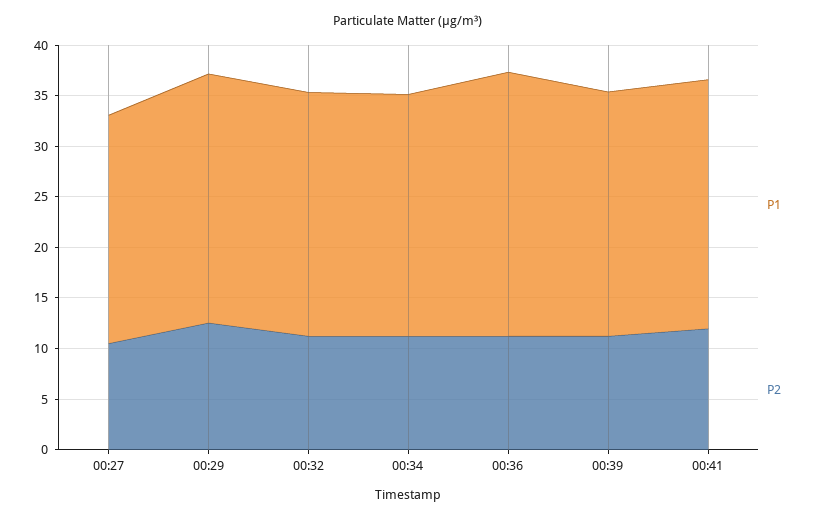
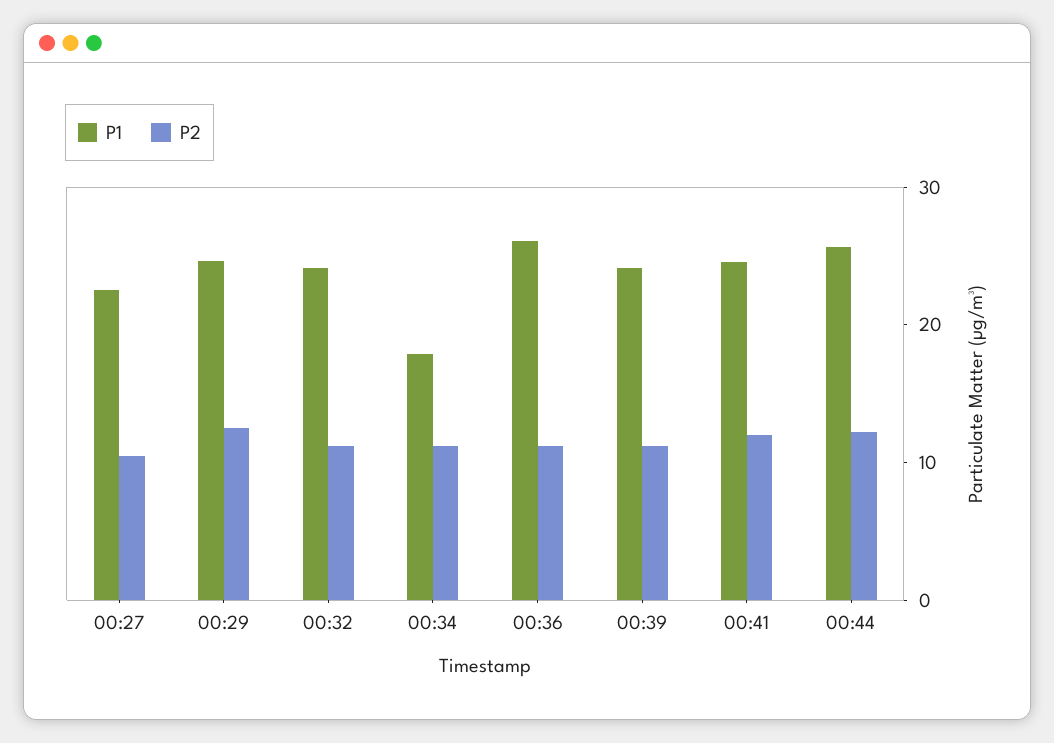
P1, 00:34: 24 -> 18
P1, 00:44: none -> 26
P2, 00:44: none -> 12

